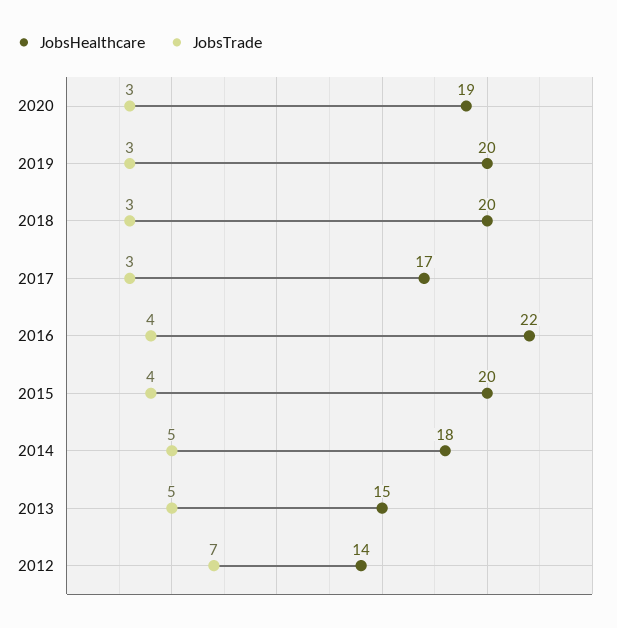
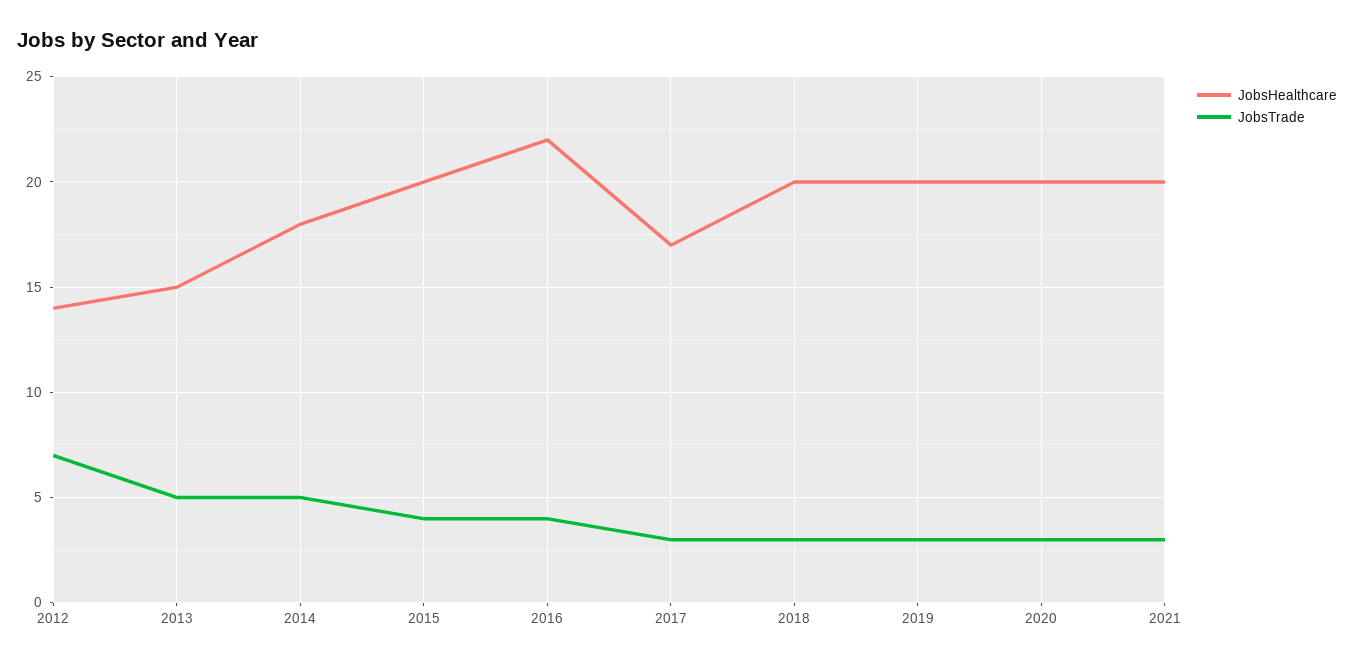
JobsHealthcare, 2020: 19 -> 20
JobsHealthcare, 2021: none -> 20
JobsTrade, 2021: none -> 3

